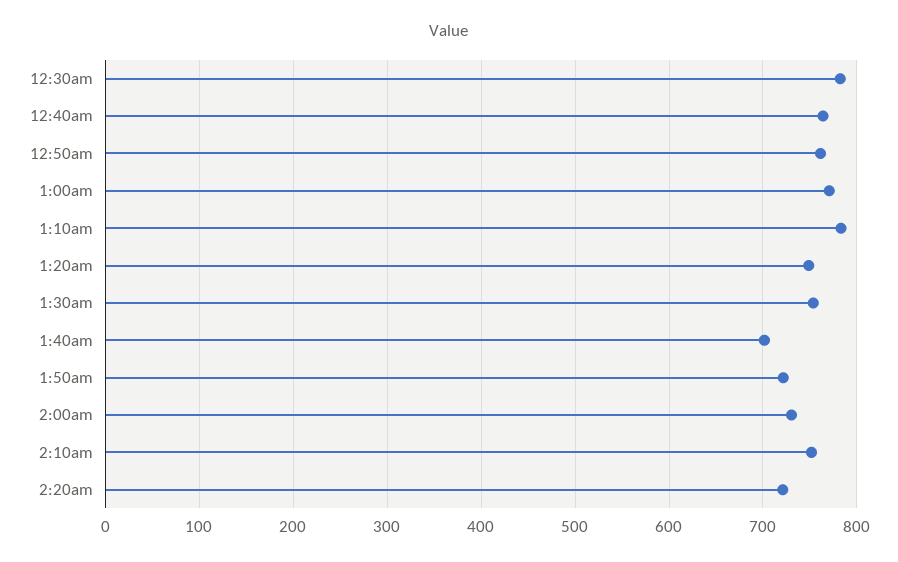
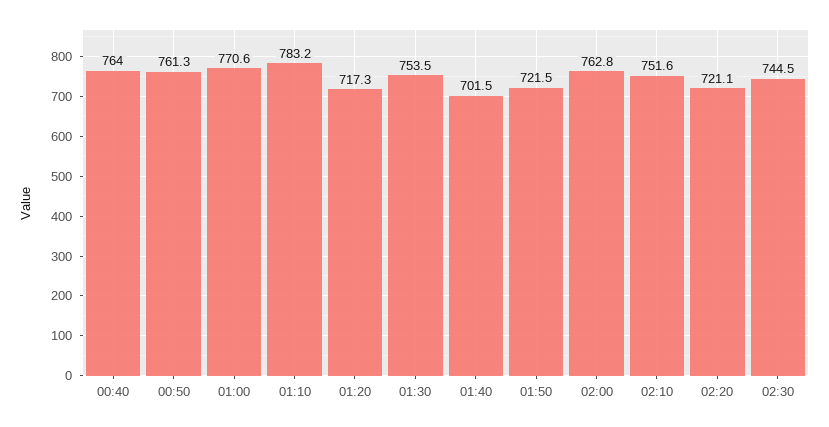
12:30am: 780 -> none
1:20am: 750 -> 717.3
2:00am: 730 -> 762.8
02:30: none -> 744.5

